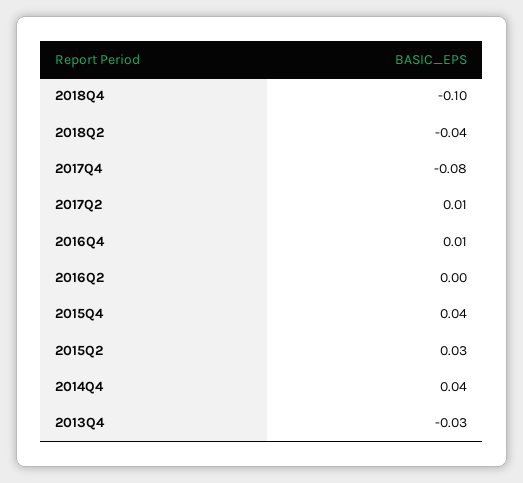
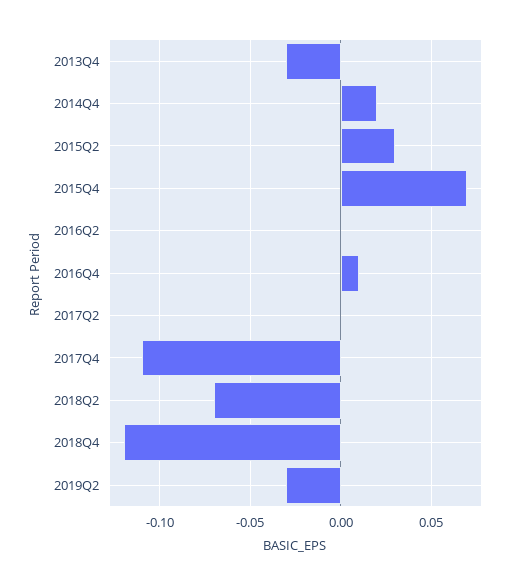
2018Q4: -0.1 -> -0.12
2018Q2: -0.04 -> -0.07
2017Q4: -0.08 -> -0.11
2017Q2: 0.01 -> 0
2015Q4: 0.04 -> 0.07
2014Q4: 0.04 -> 0.02
2019Q2: none -> -0.03

